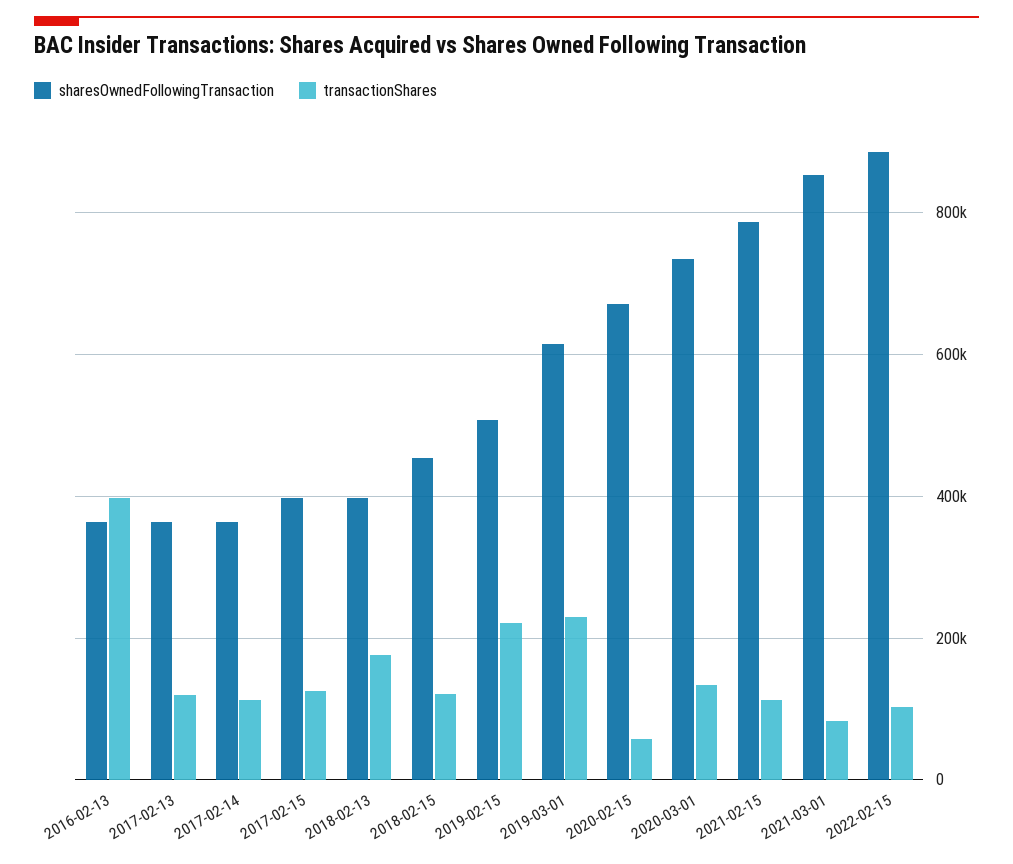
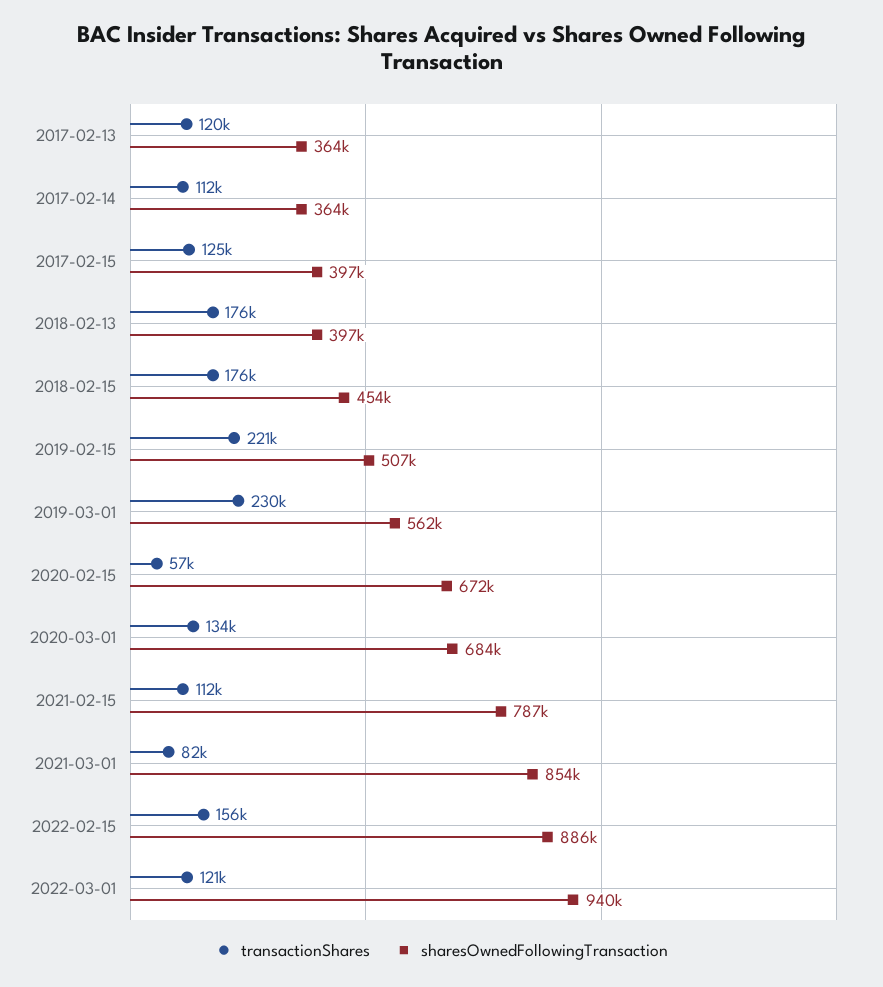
sharesOwnedFollowingTransaction, 2016-02-13: 360000 -> none
transactionShares, 2016-02-13: 400000 -> none
transactionShares, 2018-02-15: 120000 -> 176000
sharesOwnedFollowingTransaction, 2019-03-01: 620000 -> 562000
sharesOwnedFollowingTransaction, 2020-03-01: 740000 -> 684000
transactionShares, 2022-02-15: 100000 -> 156000
transactionShares, 2022-03-01: none -> 121000
sharesOwnedFollowingTransaction, 2022-03-01: none -> 940000

